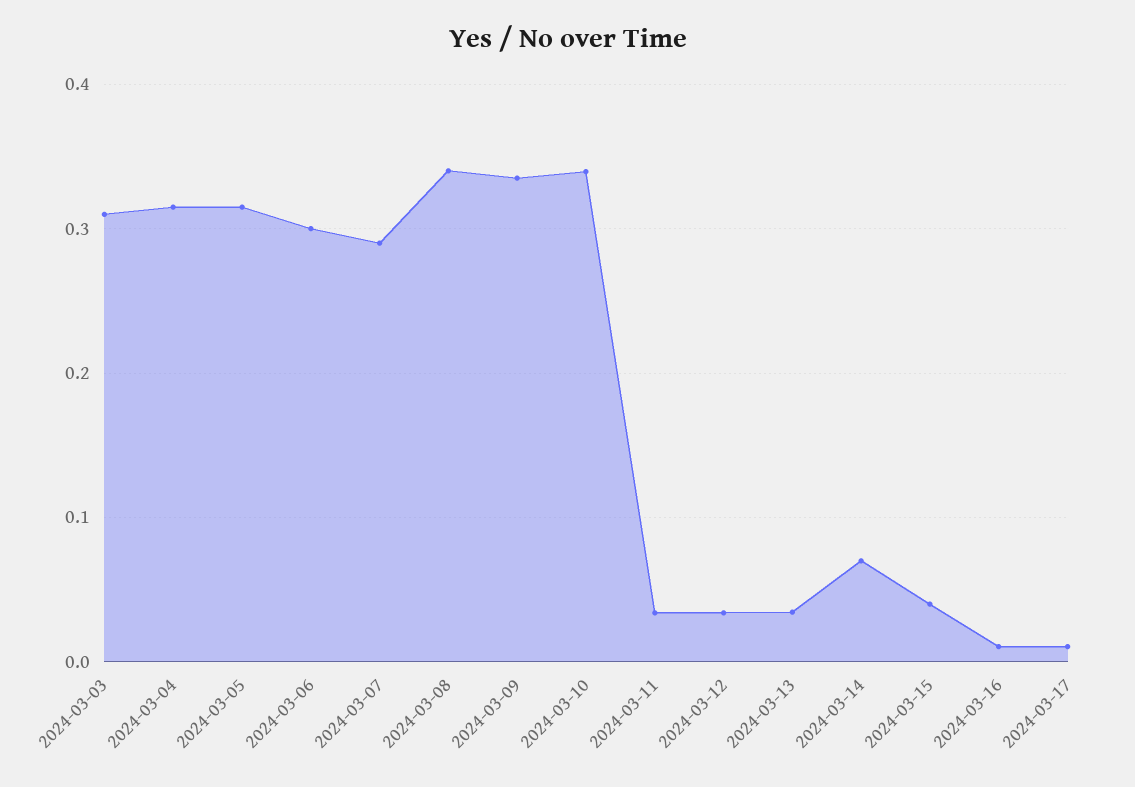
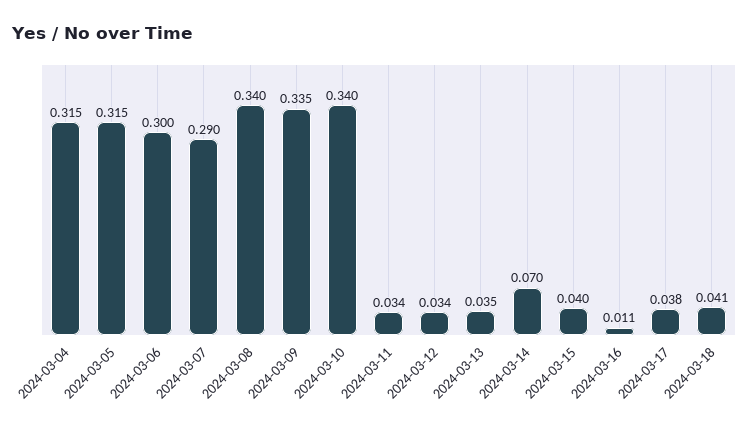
2024-03-03: 0.31 -> none
2024-03-17: 0.01 -> 0.038
2024-03-18: none -> 0.041

